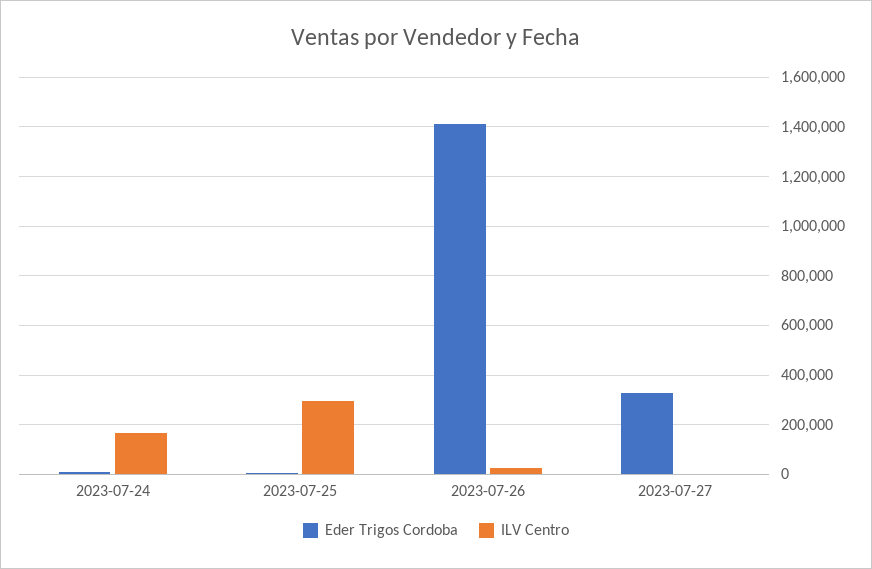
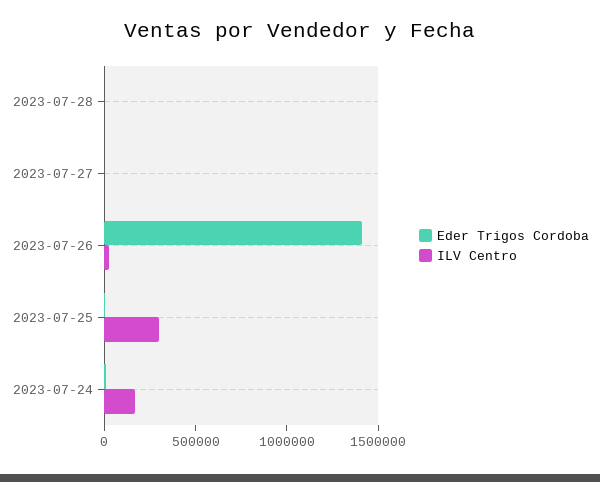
Eder Trigos Cordoba, 2023-07-27: 325000 -> 0
Eder Trigos Cordoba, 2023-07-28: none -> 0
ILV Centro, 2023-07-28: none -> 0

